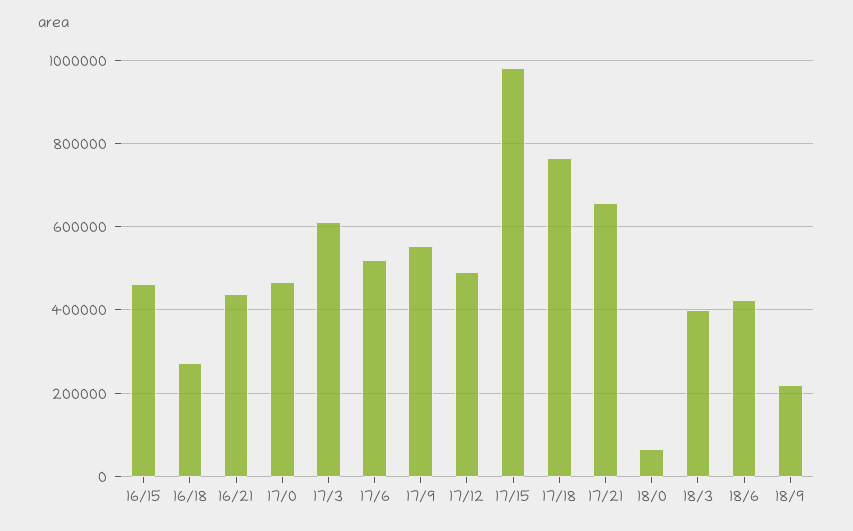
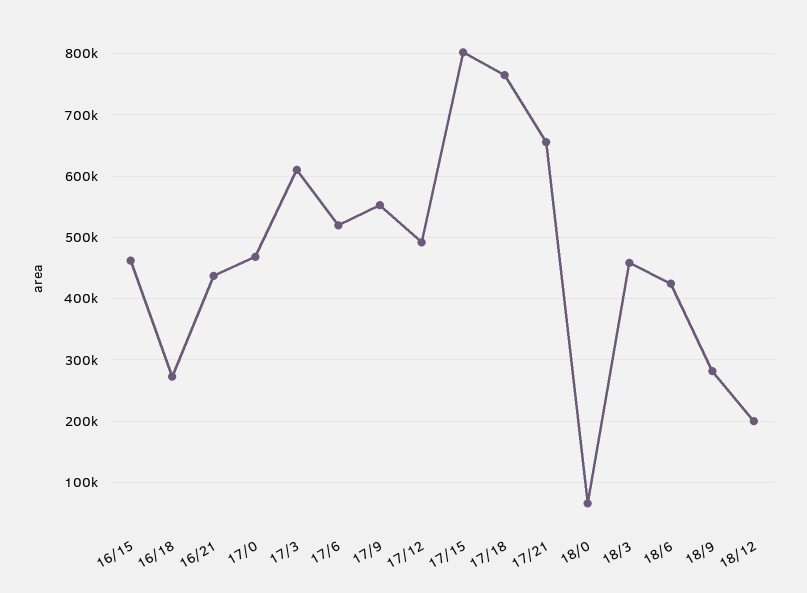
17/15: 980000 -> 800000
18/3: 400000 -> 460000
18/9: 220000 -> 280000
18/12: none -> 200000

